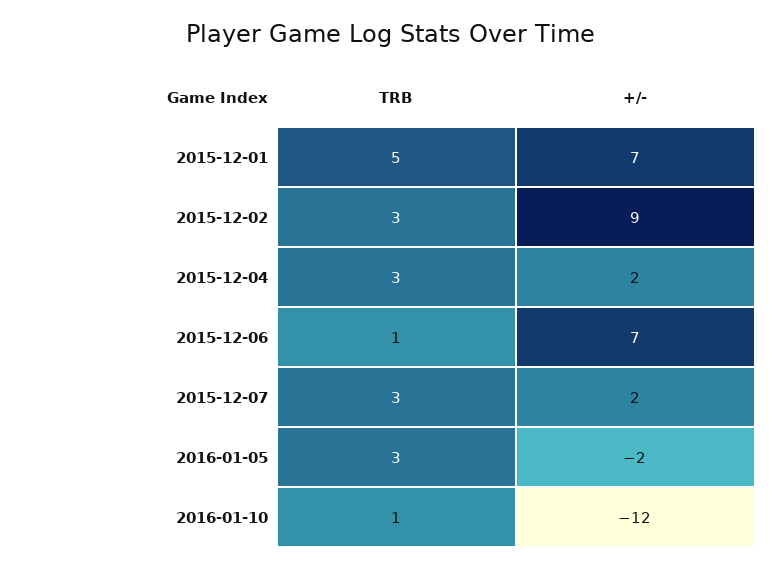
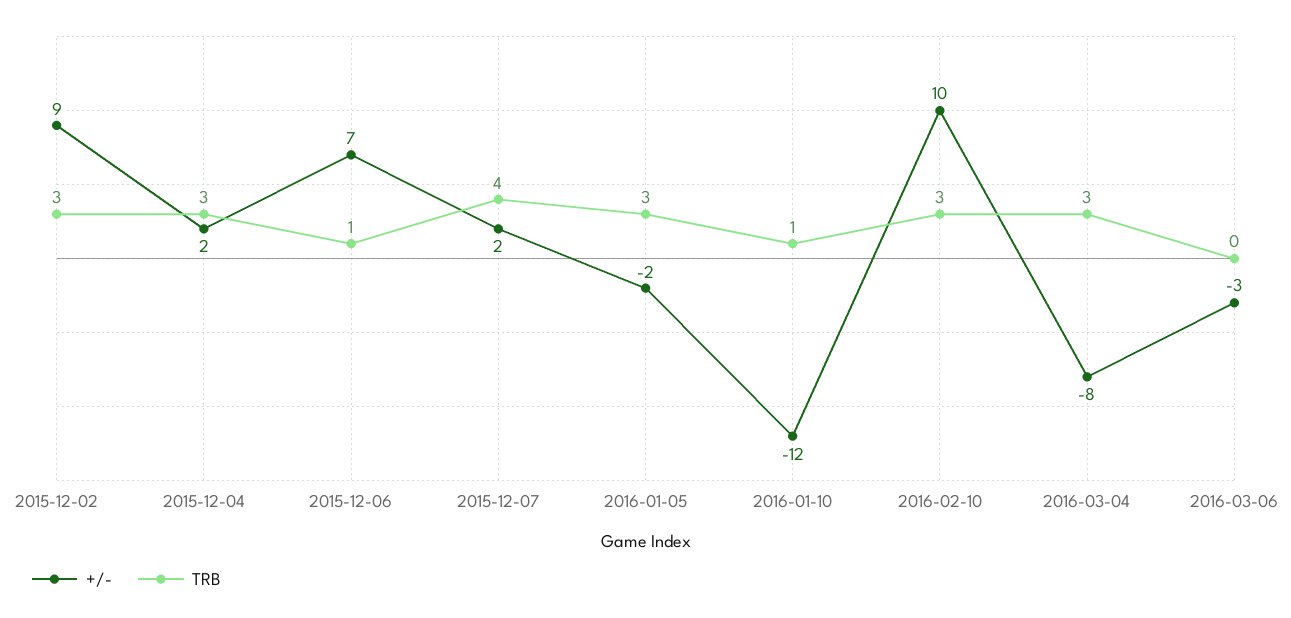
TRB, 2015-12-01: 5 -> none
+/-, 2015-12-01: 7 -> none
TRB, 2015-12-07: 3 -> 4
+/-, 2016-02-10: none -> 10
TRB, 2016-02-10: none -> 3
+/-, 2016-03-04: none -> -8
TRB, 2016-03-04: none -> 3
+/-, 2016-03-06: none -> -3
TRB, 2016-03-06: none -> 0

